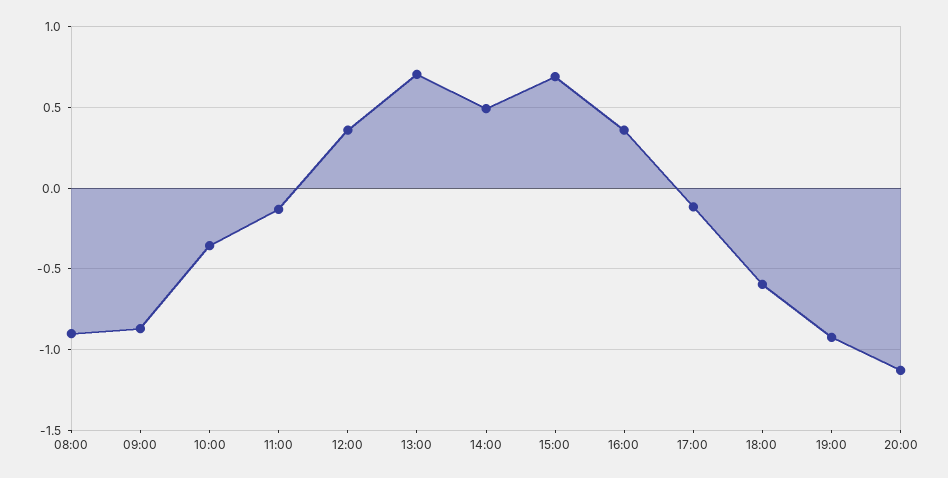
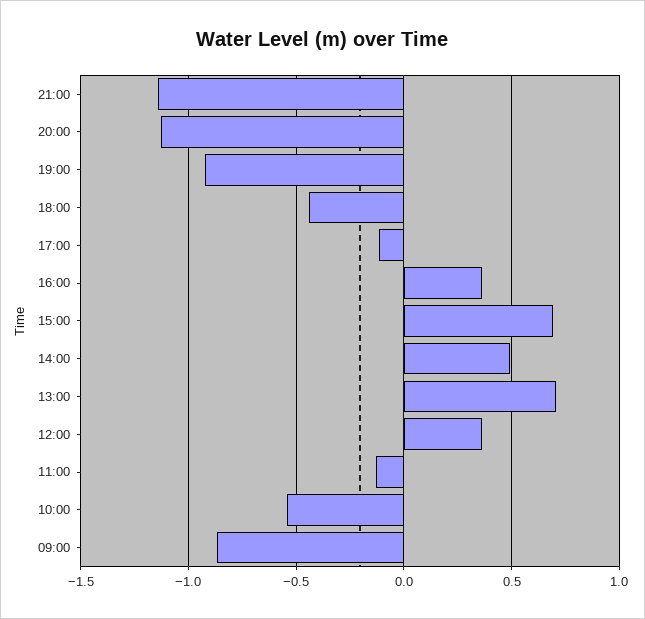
08:00: -0.9 -> none
10:00: -0.35 -> -0.55
18:00: -0.6 -> -0.45
21:00: none -> -1.15

